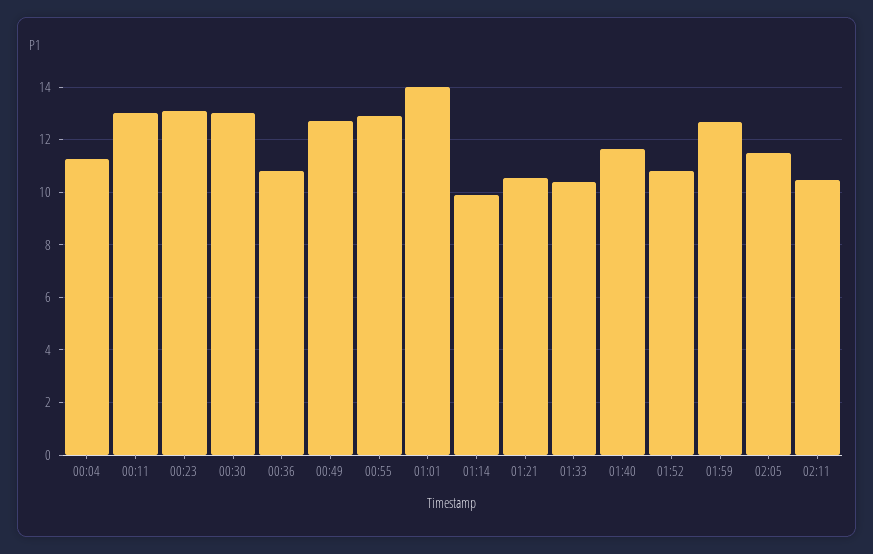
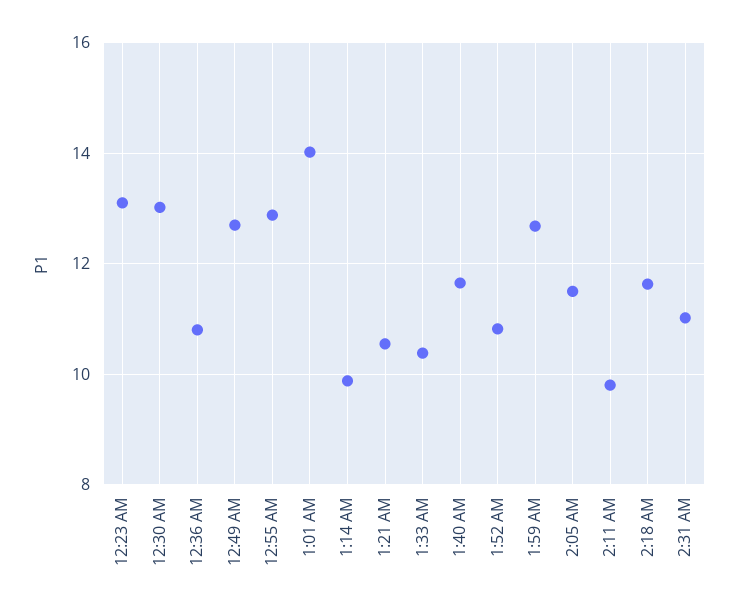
00:04: 11.25 -> none
00:11: 13 -> none
02:11: 10.5 -> 9.8
2:18 AM: none -> 11.6
2:31 AM: none -> 11

